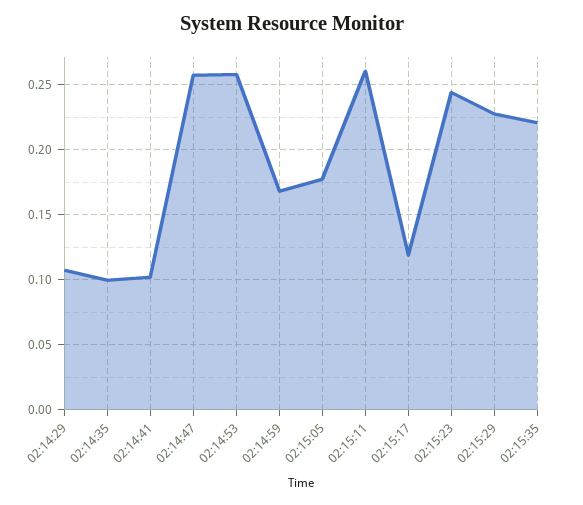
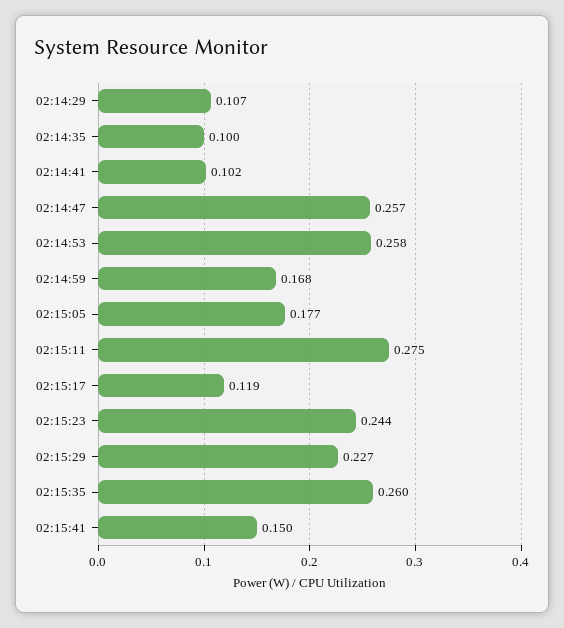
02:15:11: 0.26 -> 0.275
02:15:35: 0.22 -> 0.26
02:15:41: none -> 0.15

